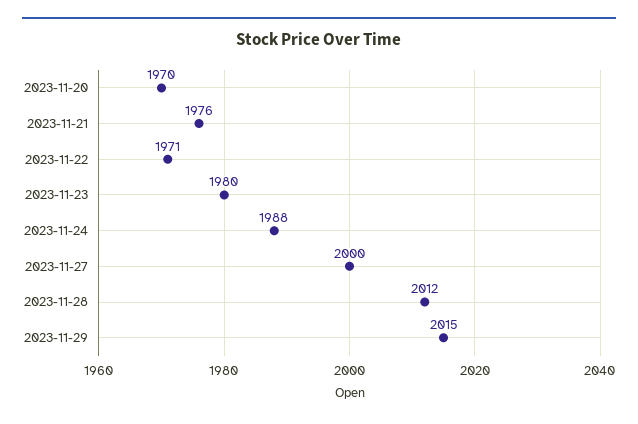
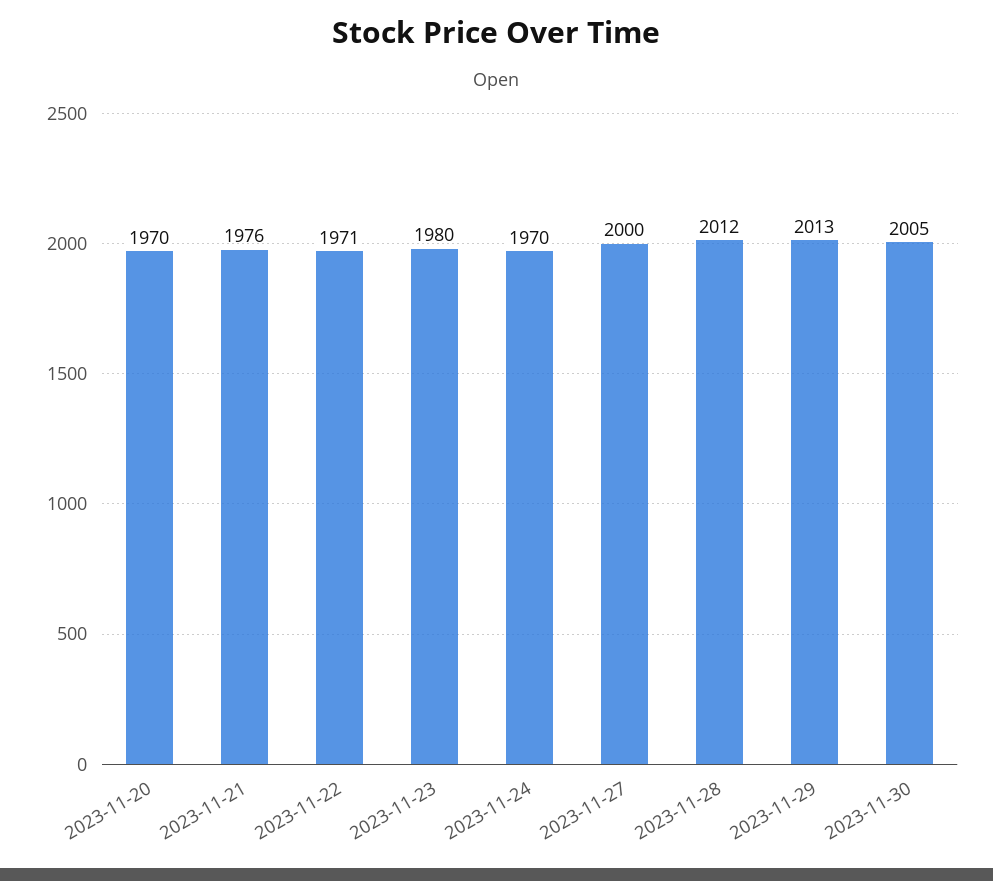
2023-11-24: 1988 -> 1970
2023-11-29: 2015 -> 2013
2023-11-30: none -> 2005

